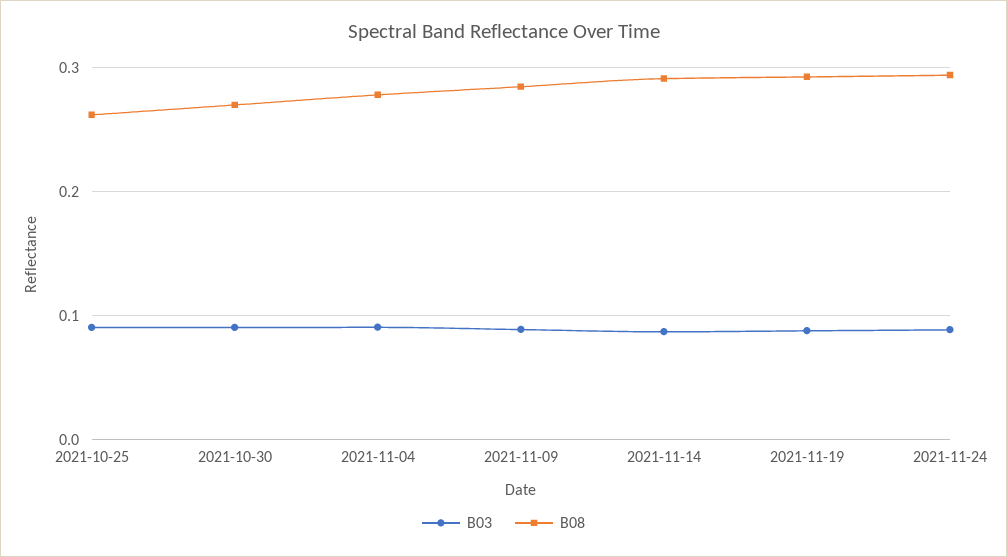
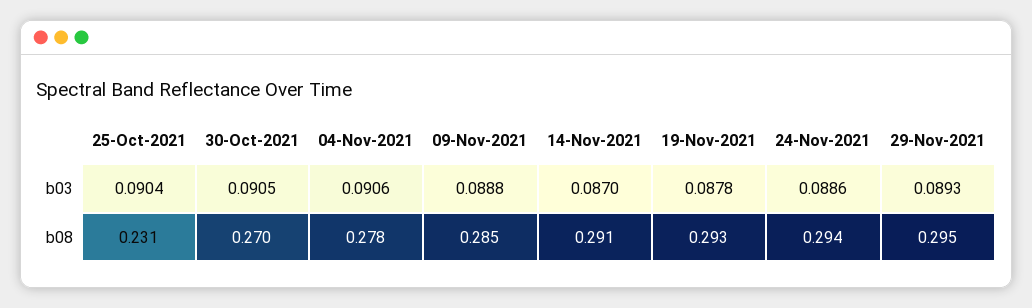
B08, 2021-10-25: 0.26 -> 0.231
B03, 29-Nov-2021: none -> 0.0893
B08, 29-Nov-2021: none -> 0.295

